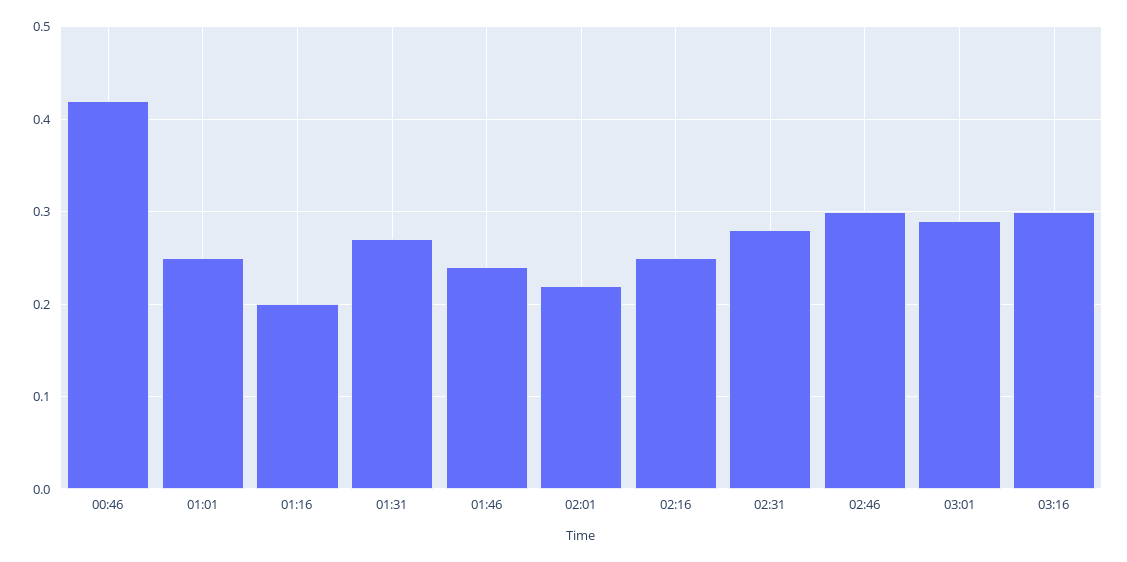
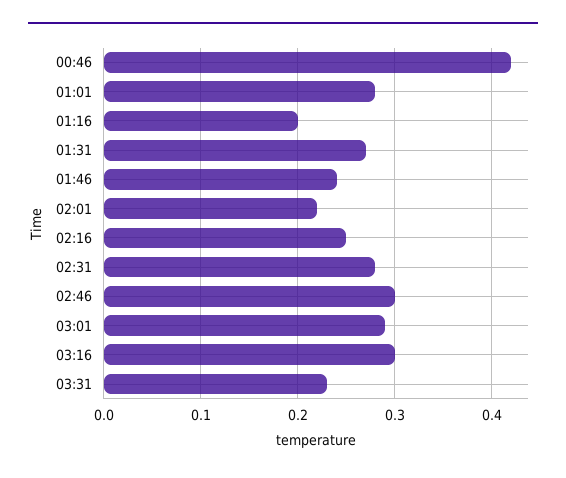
01:01: 0.25 -> 0.28
03:31: none -> 0.23

